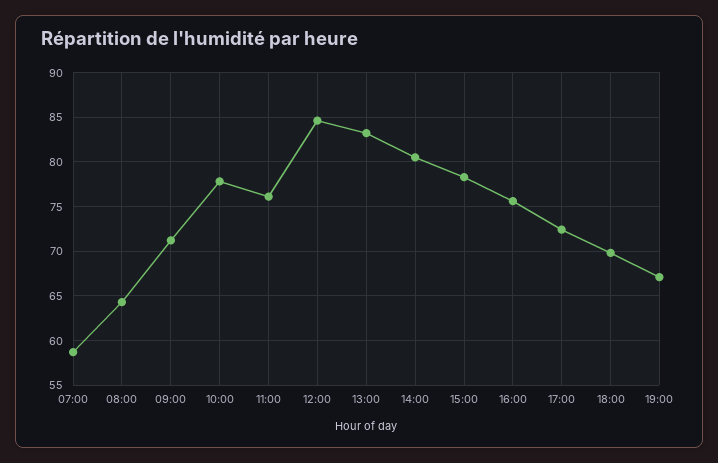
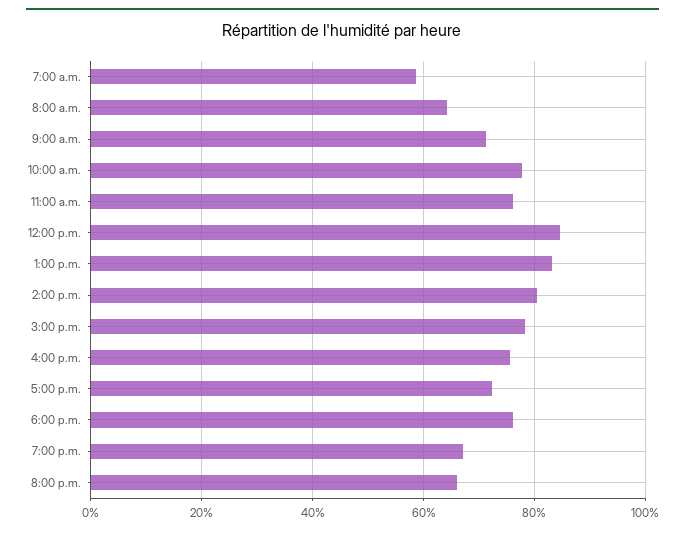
18:00: 70 -> 76
8:00 p.m.: none -> 66

